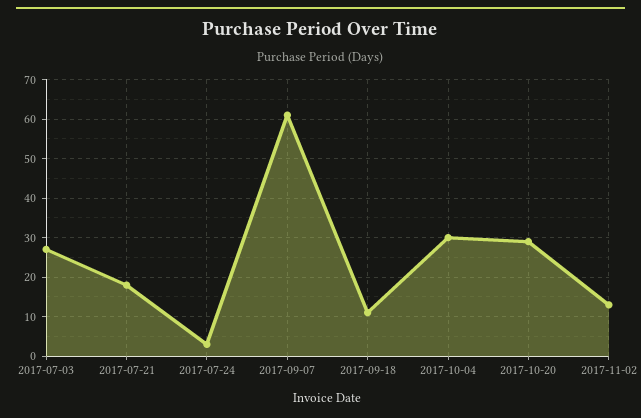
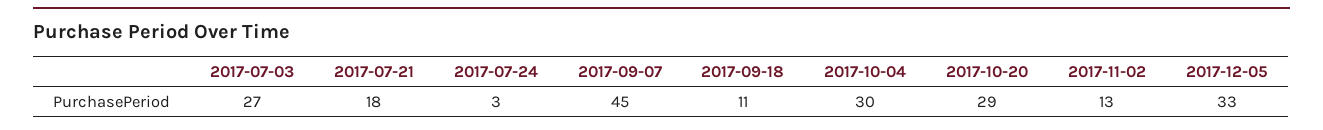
2017-09-07: 60 -> 45
2017-12-05: none -> 33

